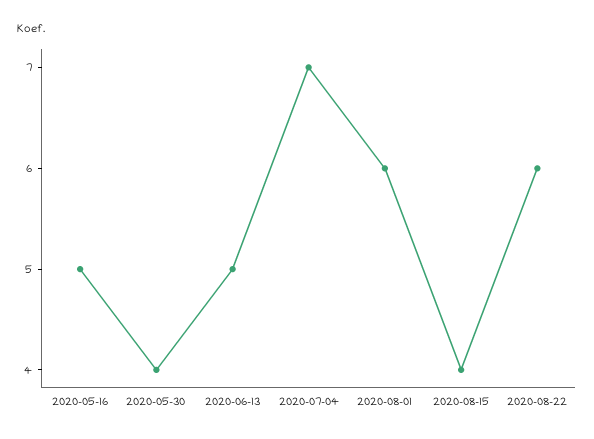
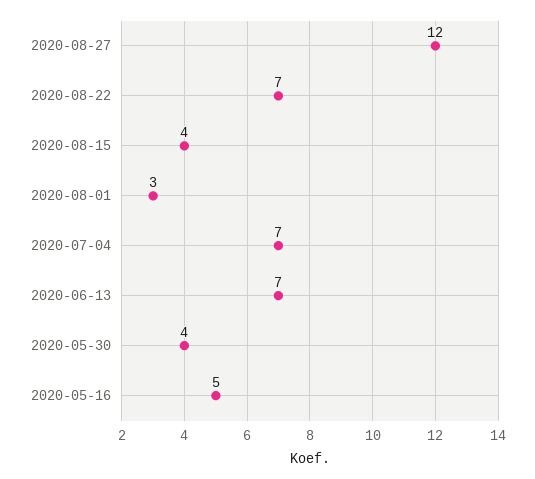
2020-06-13: 5 -> 7
2020-08-01: 6 -> 3
2020-08-22: 6 -> 7
2020-08-27: none -> 12

